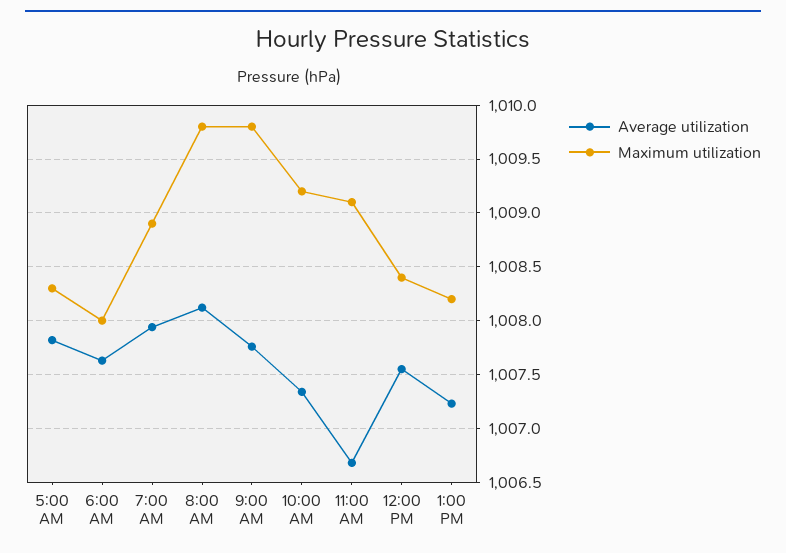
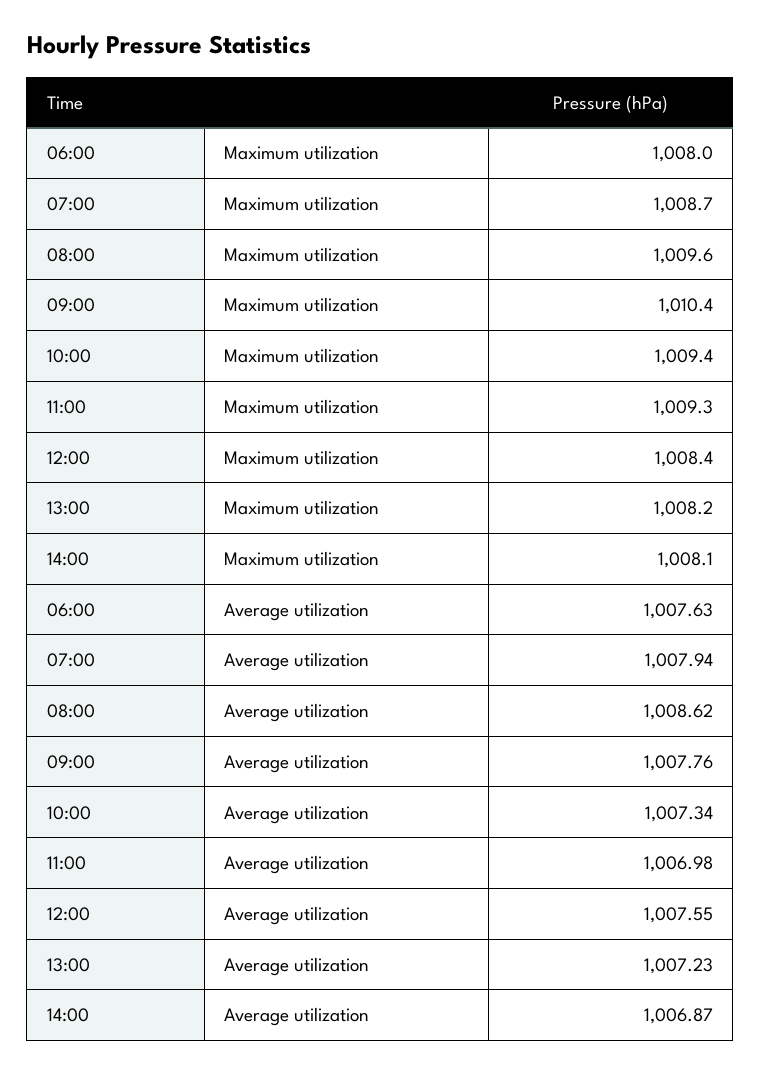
Average utilization, 5:00 AM: 1007.8 -> none
Maximum utilization, 5:00 AM: 1008.3 -> none
Maximum utilization, 7:00 AM: 1008.9 -> 1008.7
Average utilization, 8:00 AM: 1008.1 -> 1008.62
Maximum utilization, 8:00 AM: 1009.8 -> 1009.6
Maximum utilization, 9:00 AM: 1009.8 -> 1010.4
Maximum utilization, 10:00 AM: 1009.2 -> 1009.4
Average utilization, 11:00 AM: 1006.7 -> 1006.98
Maximum utilization, 11:00 AM: 1009.1 -> 1009.3
Maximum utilization, 14:00: none -> 1008.1
Average utilization, 14:00: none -> 1006.87

